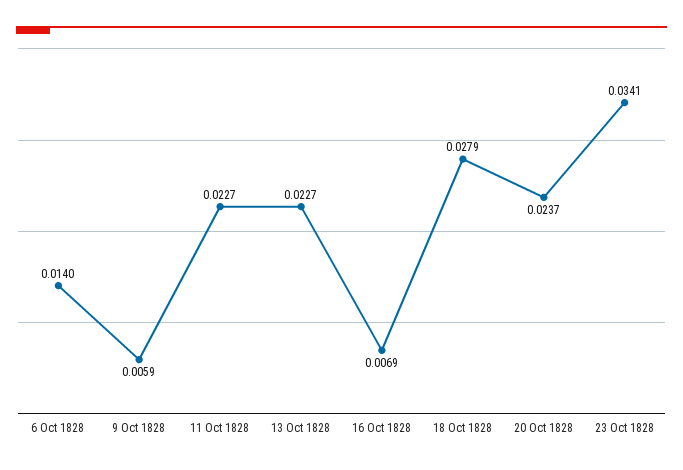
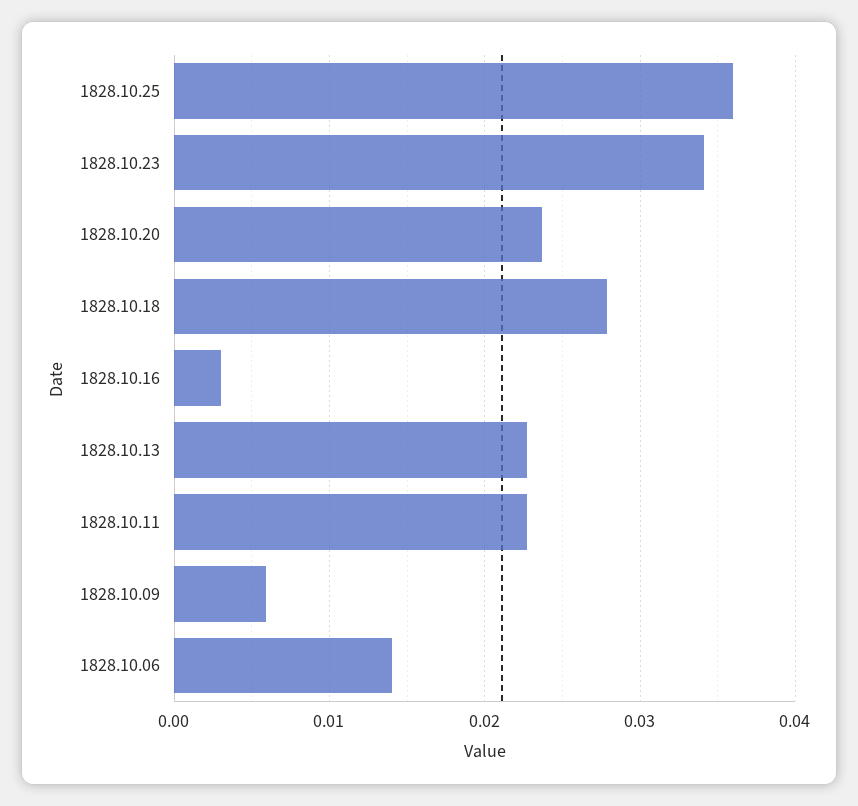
16 Oct 1828: 0.0069 -> 0.003
1828.10.25: none -> 0.036

